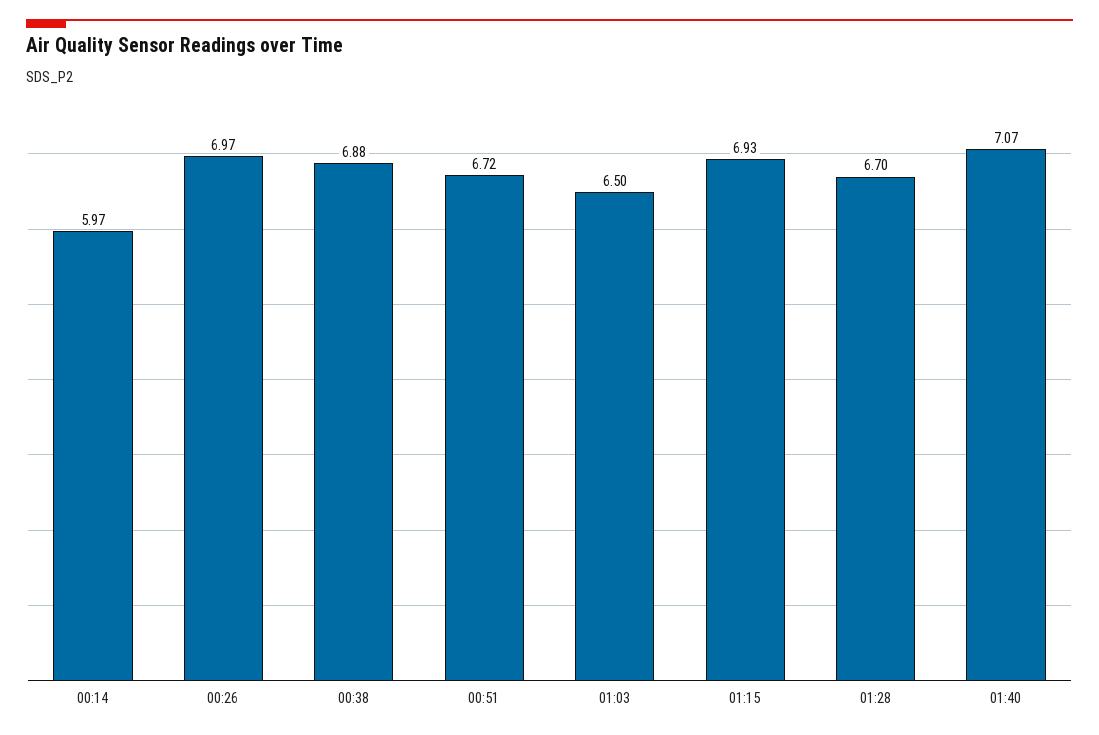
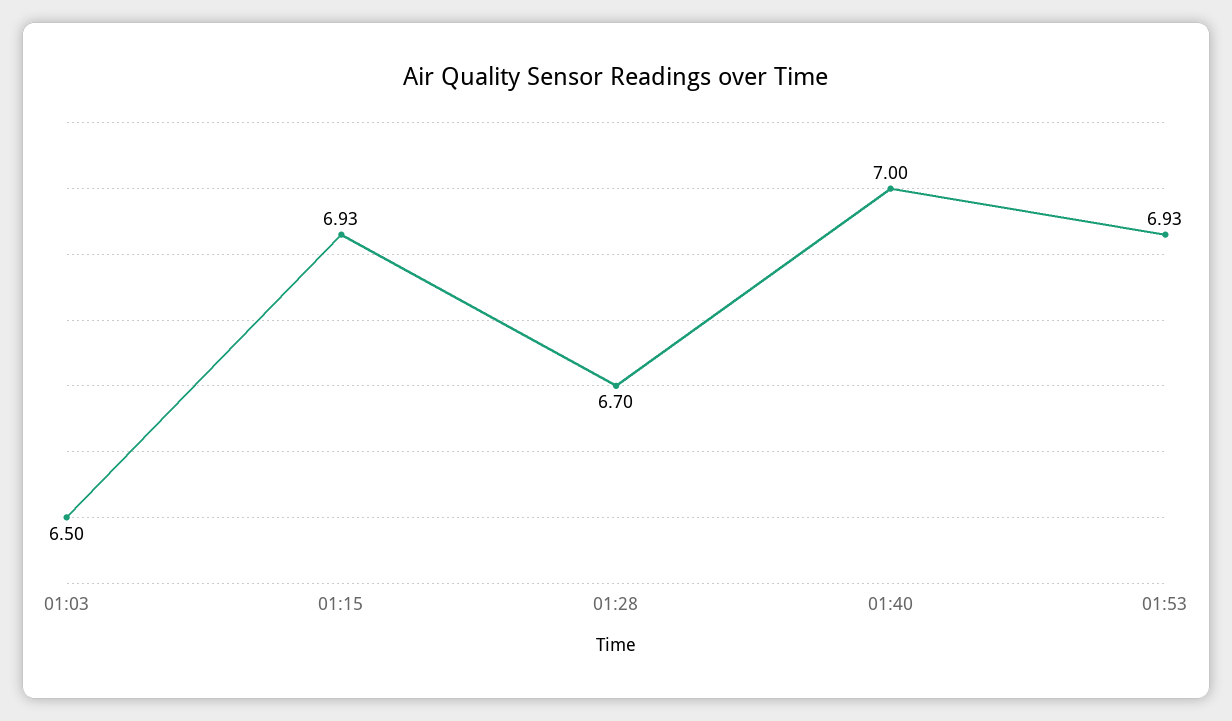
00:14: 5.97 -> none
00:26: 6.97 -> none
00:38: 6.88 -> none
00:51: 6.72 -> none
01:40: 7.07 -> 7
01:53: none -> 6.93

